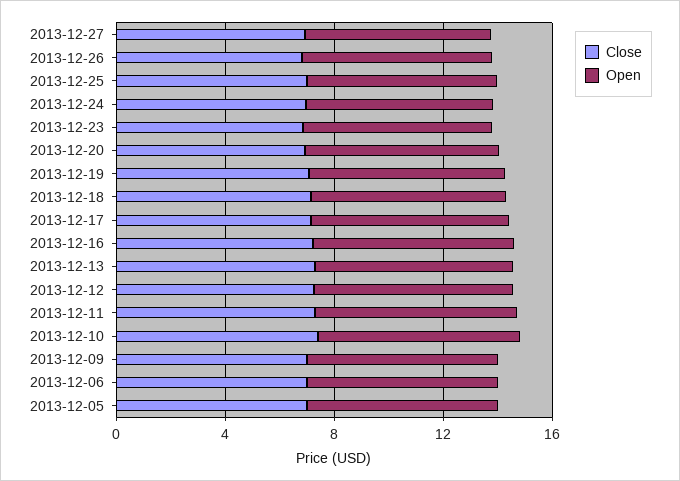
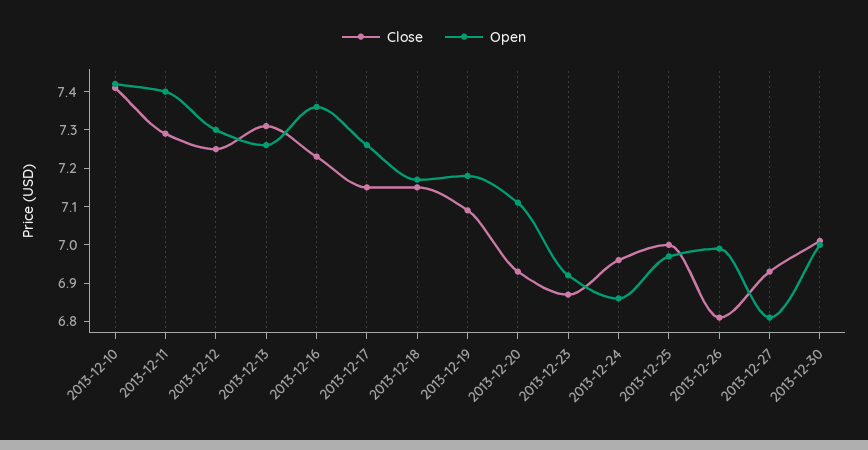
Close, 2013-12-09: 7 -> none
Open, 2013-12-09: 7 -> none
Close, 2013-12-06: 7 -> none
Open, 2013-12-06: 7 -> none
Close, 2013-12-05: 7 -> none
Open, 2013-12-05: 7 -> none
Close, 2013-12-30: none -> 7
Open, 2013-12-30: none -> 7

